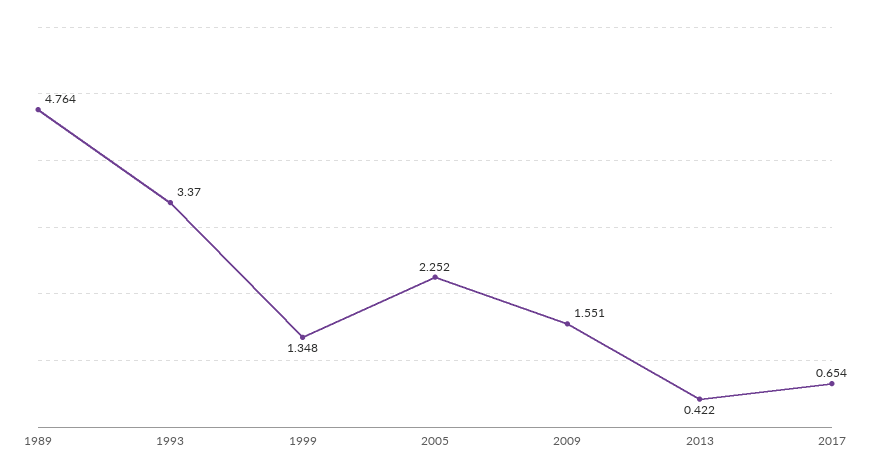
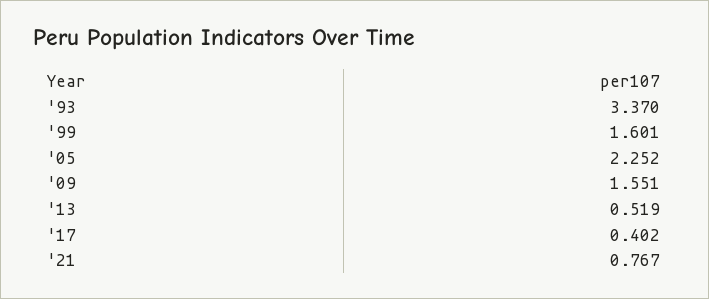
1989: 4.764 -> none
1999: 1.348 -> 1.601
2013: 0.422 -> 0.519
2017: 0.654 -> 0.402
'21: none -> 0.767

